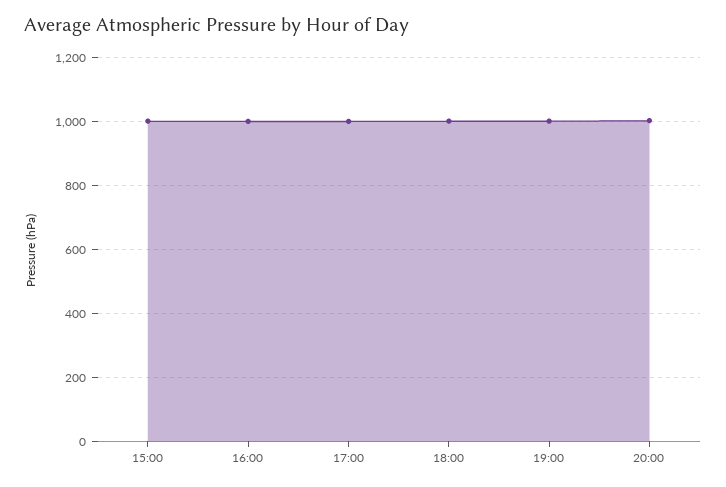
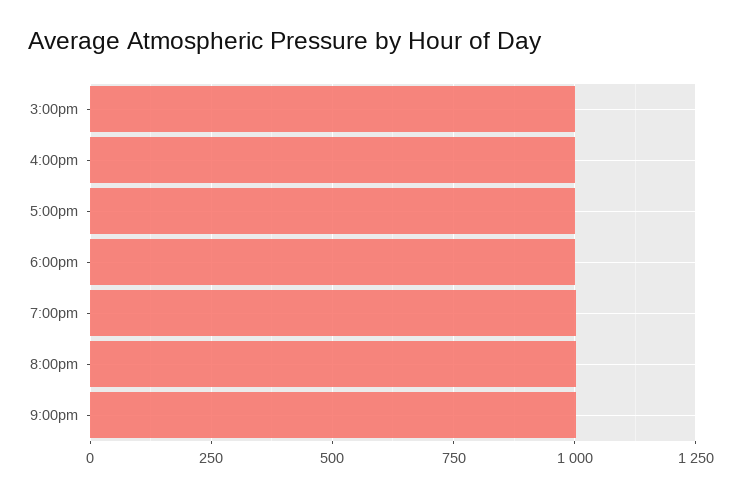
9:00pm: none -> 1000

